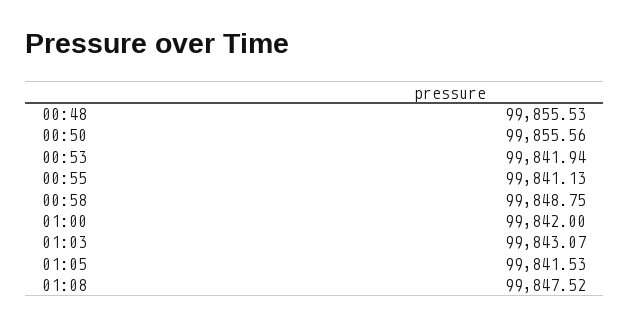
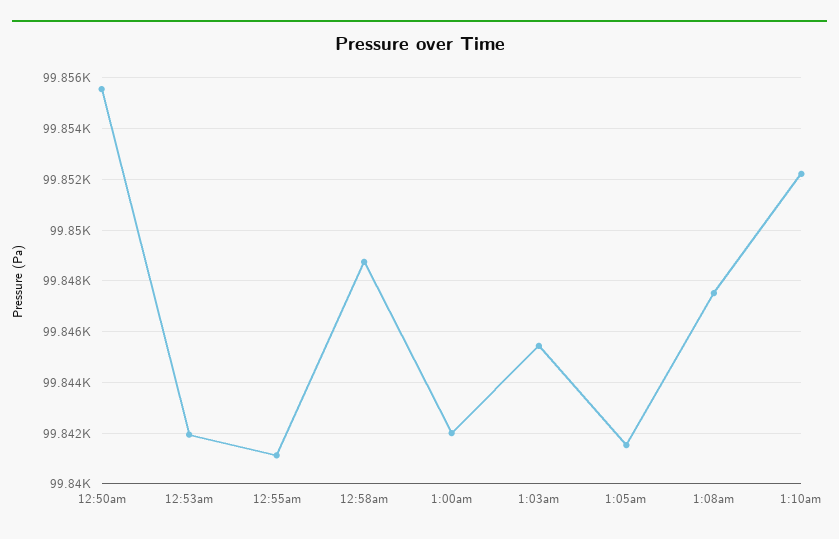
00:48: 99855.53 -> none
01:03: 99843.07 -> 99845.5
1:10am: none -> 99852.25

